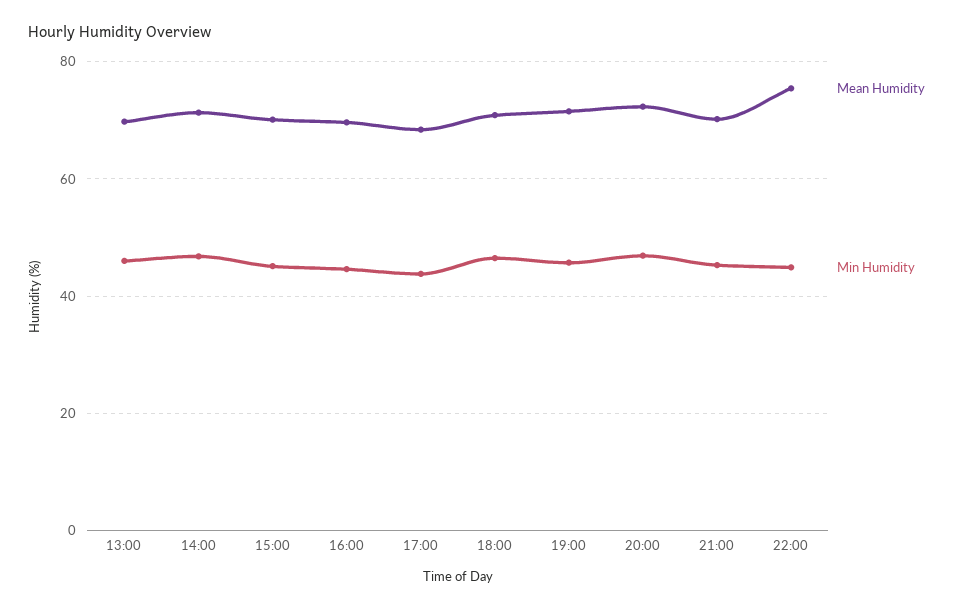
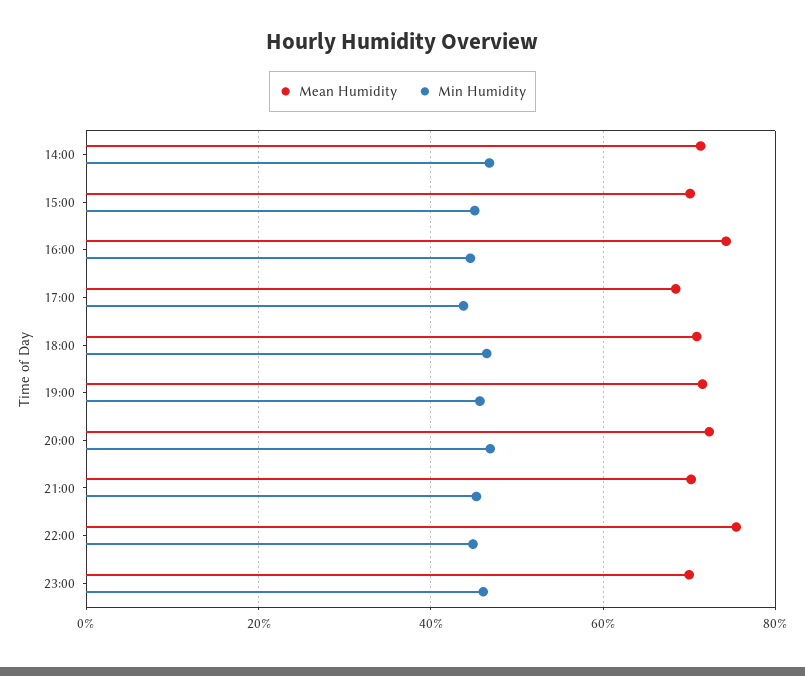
Mean Humidity, 13:00: 70 -> none
Min Humidity, 13:00: 46 -> none
Mean Humidity, 16:00: 70 -> 74
Mean Humidity, 23:00: none -> 70
Min Humidity, 23:00: none -> 46

